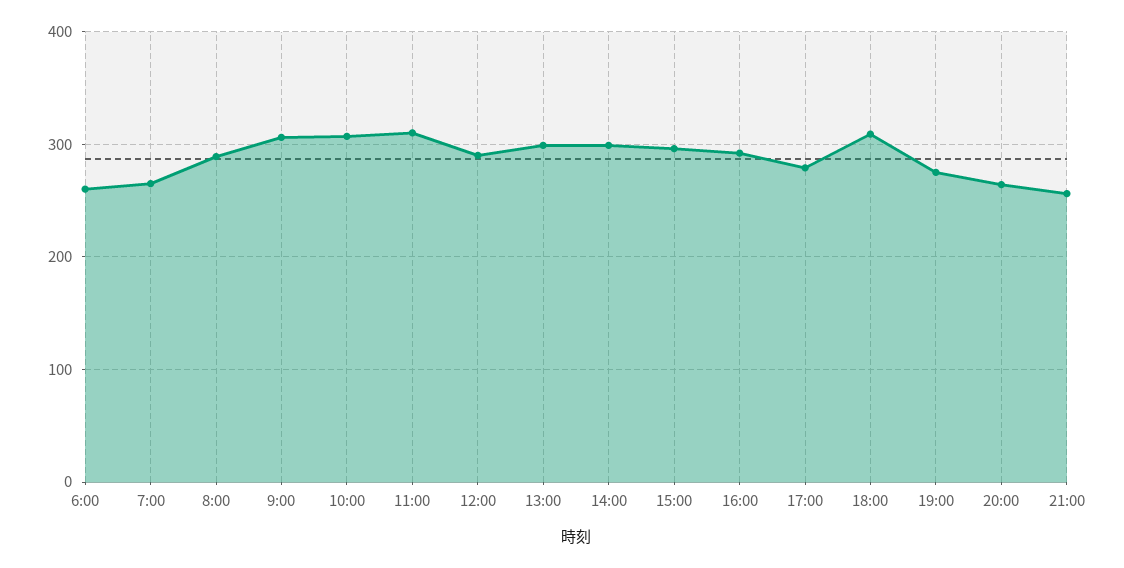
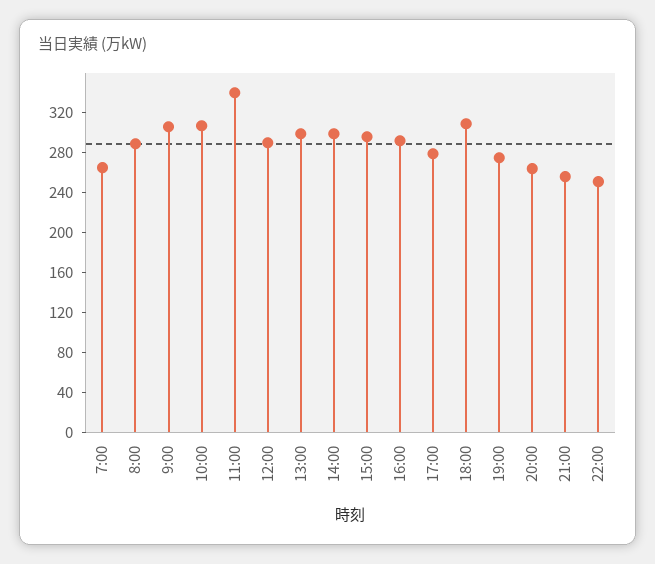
6:00: 260 -> none
11:00: 310 -> 340
22:00: none -> 250

